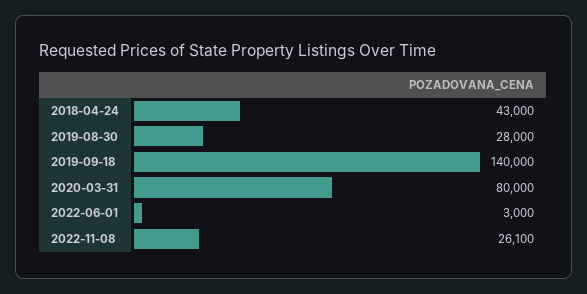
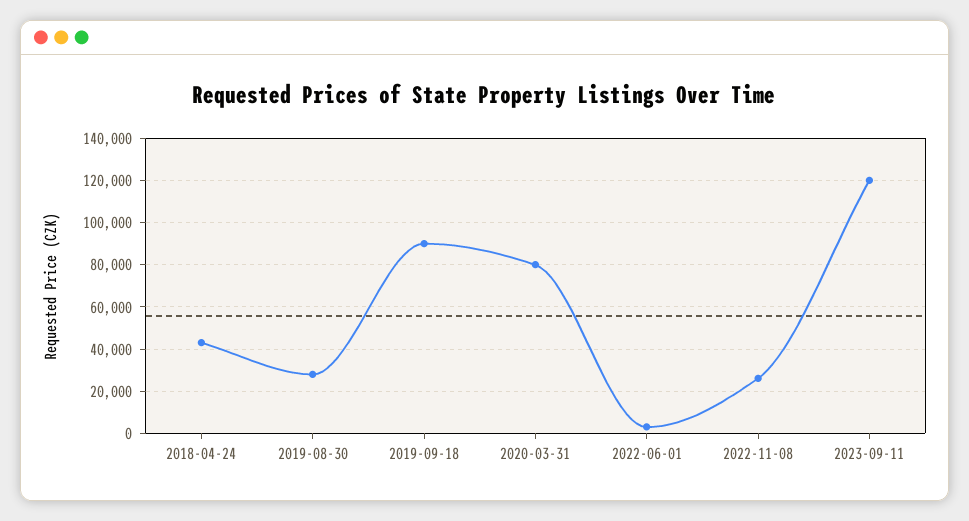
2019-09-18: 140000 -> 90000
2023-09-11: none -> 120000

